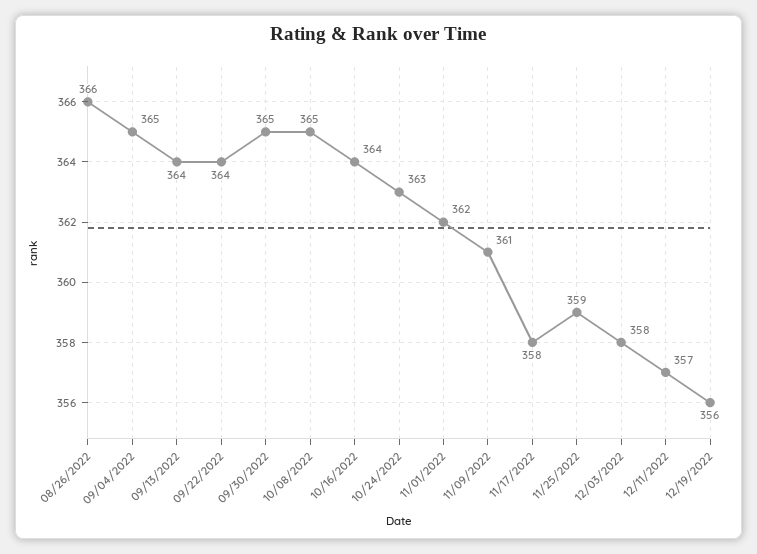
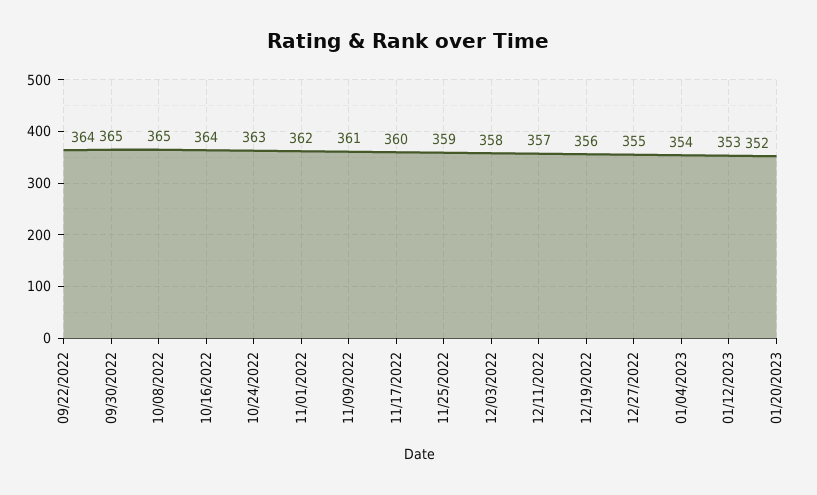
08/26/2022: 366 -> none
09/04/2022: 365 -> none
09/13/2022: 364 -> none
11/17/2022: 358 -> 360
12/27/2022: none -> 355
01/04/2023: none -> 354
01/12/2023: none -> 353
01/20/2023: none -> 352

